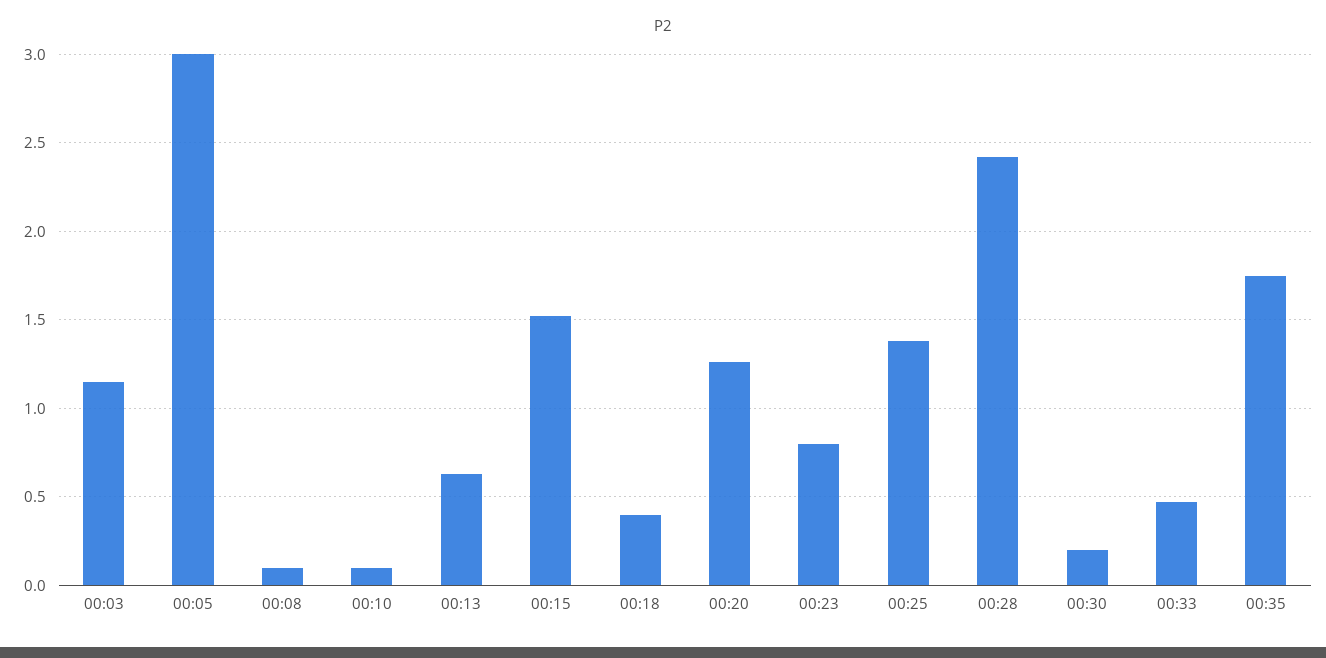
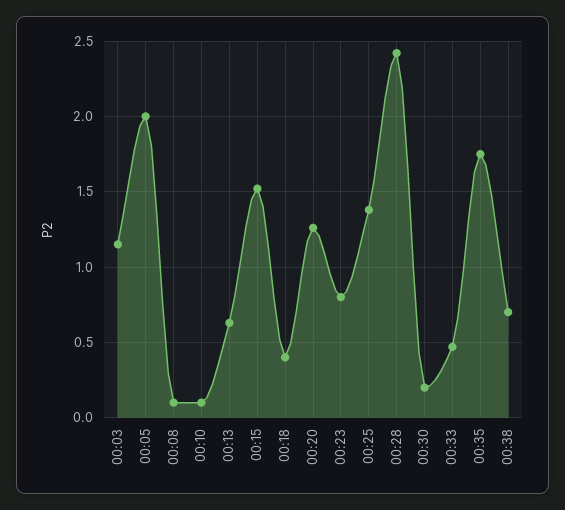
00:05: 3 -> 2
00:38: none -> 0.7

